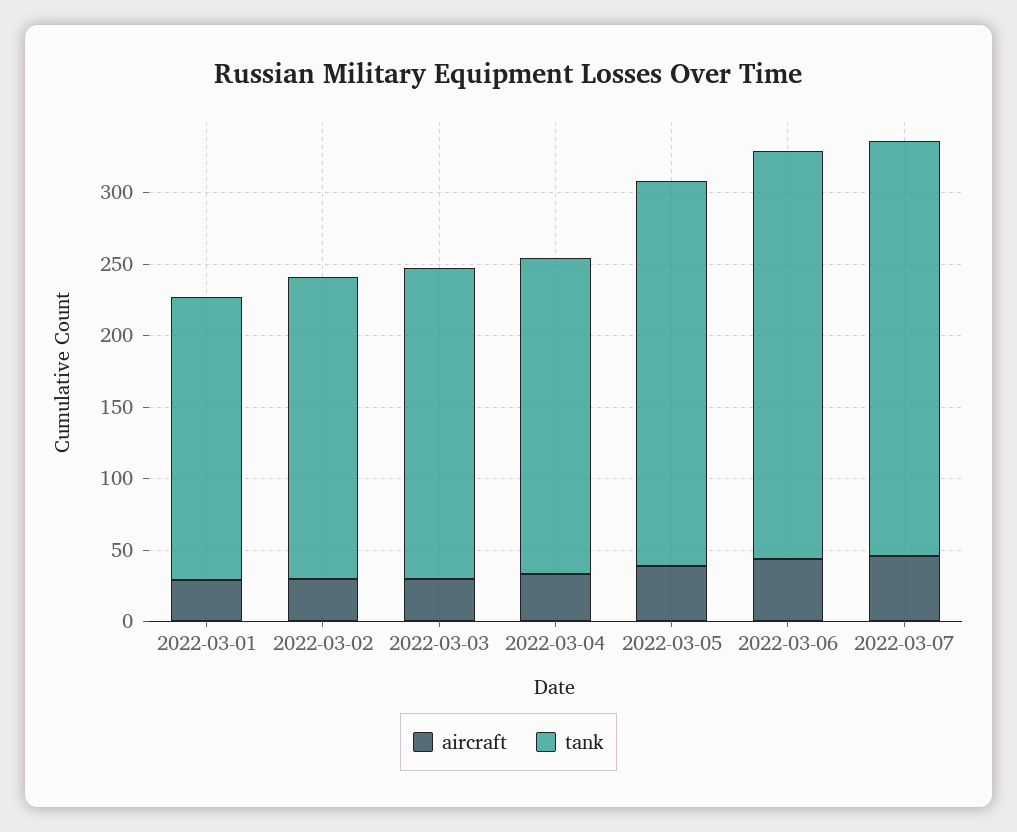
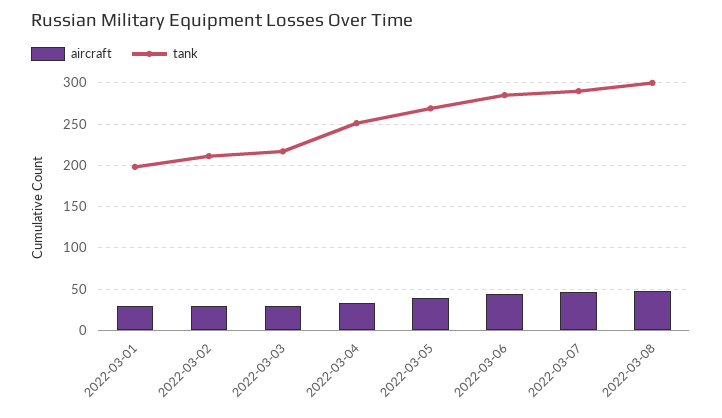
tank, 2022-03-04: 220 -> 250
aircraft, 2022-03-08: none -> 50
tank, 2022-03-08: none -> 300

